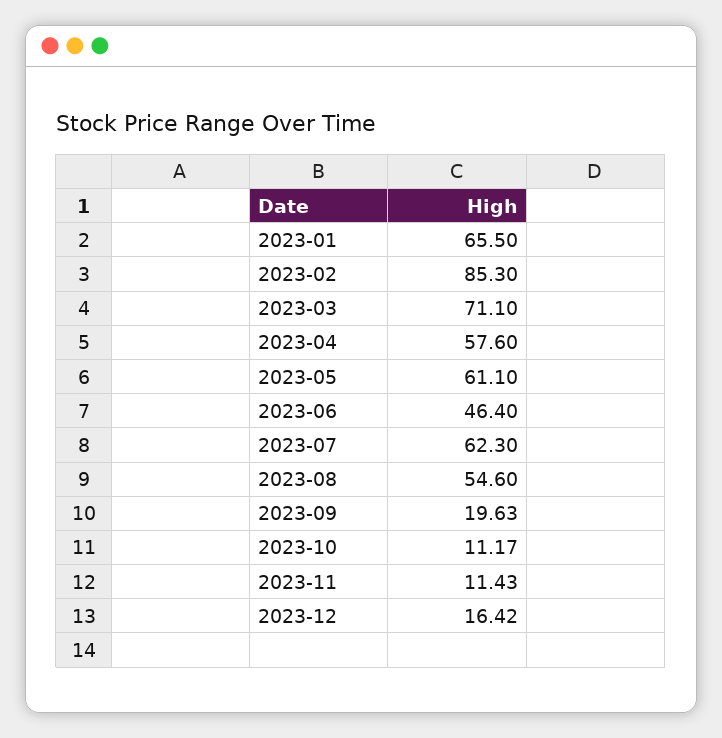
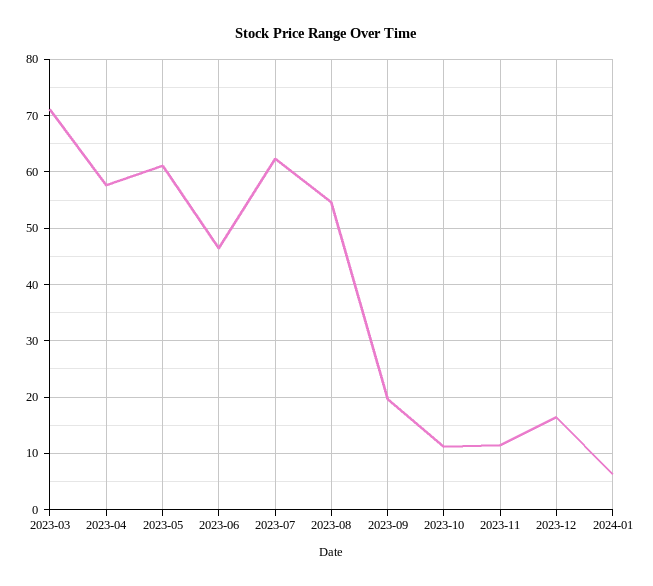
2023-01: 65.5 -> none
2023-02: 85.3 -> none
2024-01: none -> 6

